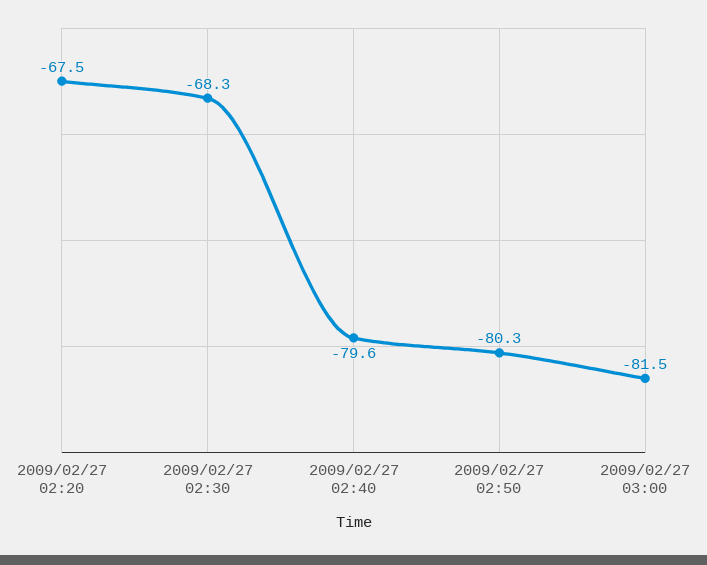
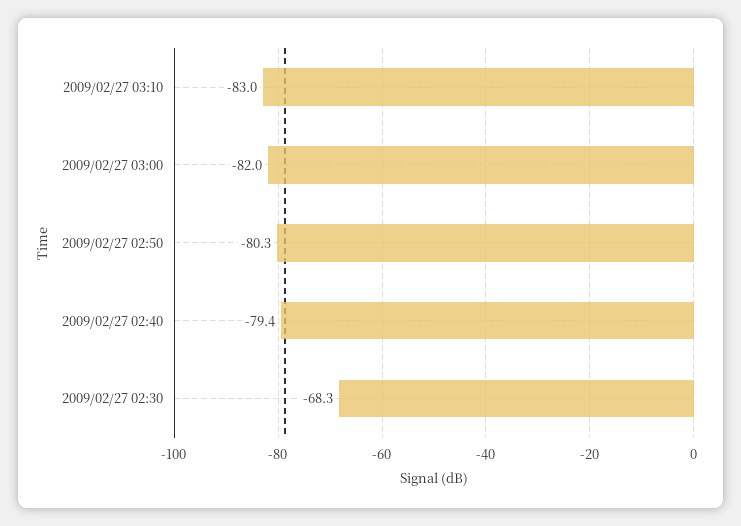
2009/02/27 02:20: -67.5 -> none
2009/02/27 02:40: -79.6 -> -79.4
2009/02/27 03:00: -81.5 -> -82
2009/02/27 03:10: none -> -83

